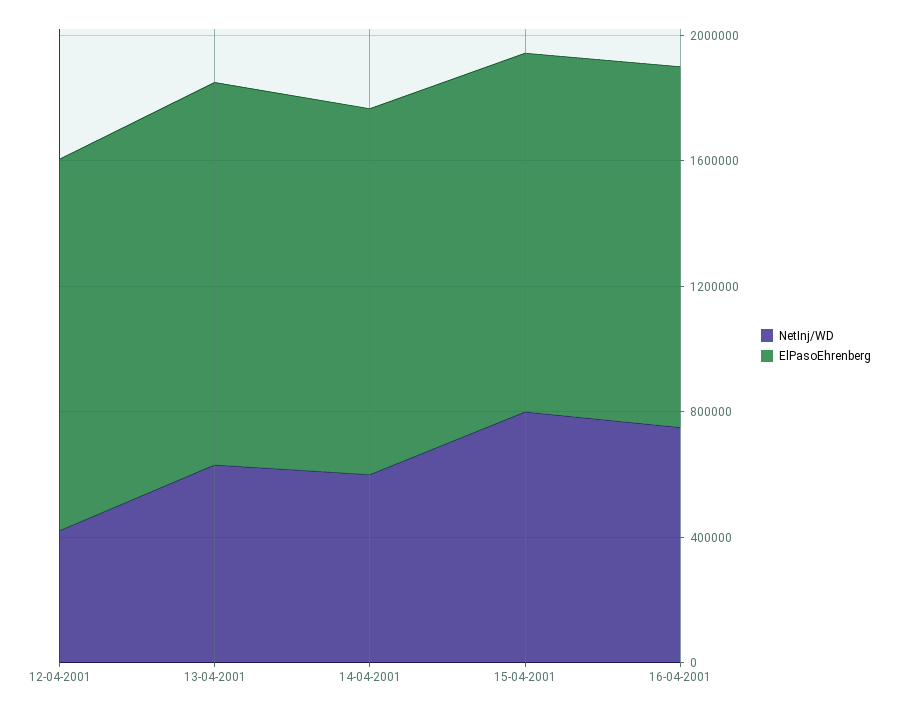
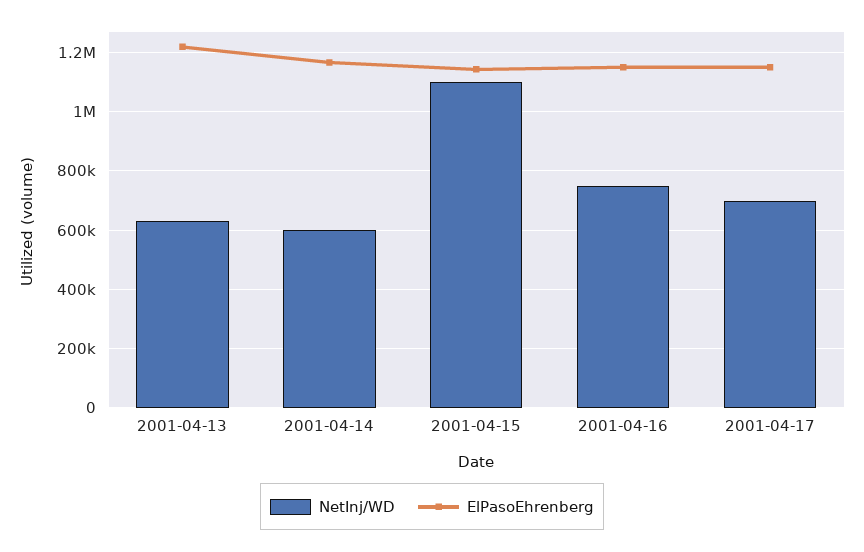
NetInj/WD, 12-04-2001: 400000 -> none
ElPasoEhrenberg, 12-04-2001: 1200000 -> none
NetInj/WD, 15-04-2001: 800000 -> 1100000
NetInj/WD, 2001-04-17: none -> 700000
ElPasoEhrenberg, 2001-04-17: none -> 1150000

